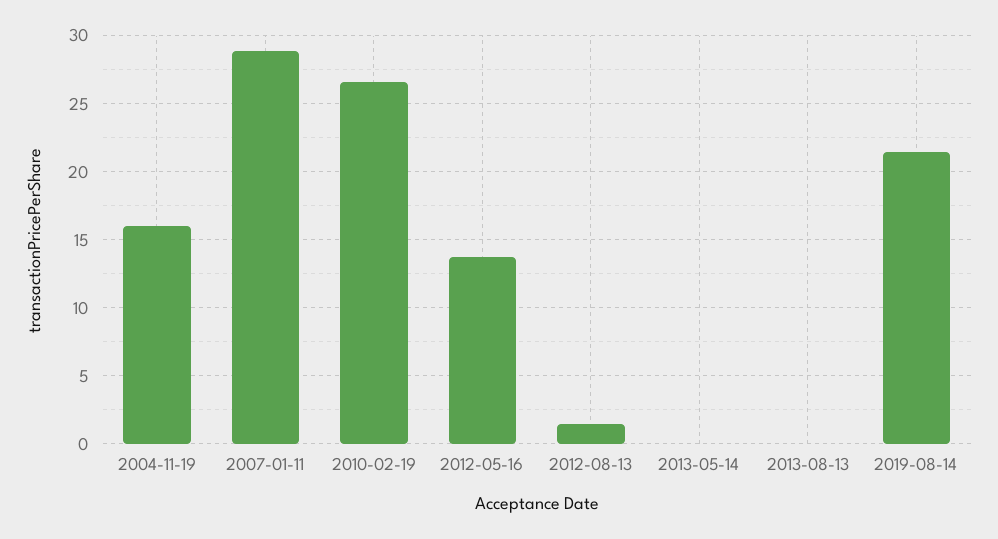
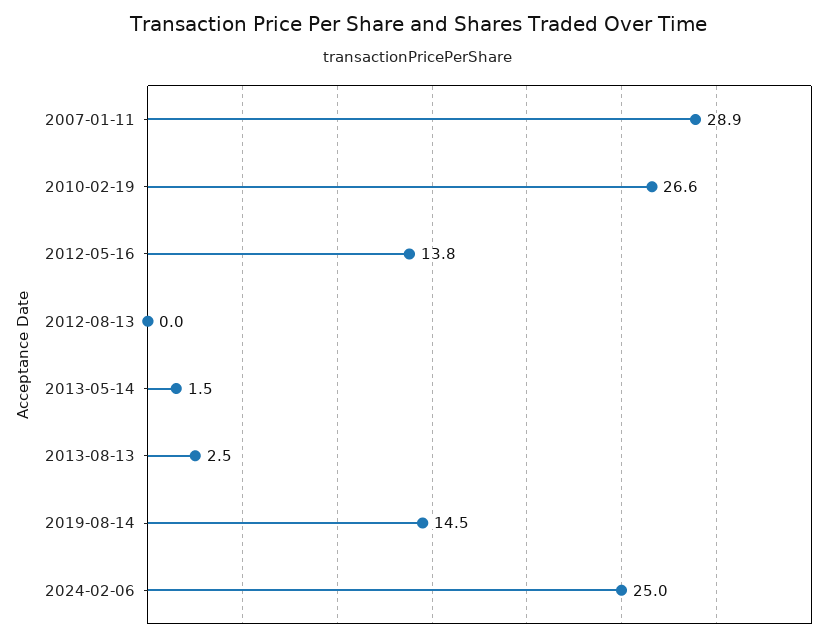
2004-11-19: 16 -> none
2012-08-13: 1.5 -> 0
2013-05-14: 0 -> 1.5
2013-08-13: 0 -> 2.5
2019-08-14: 21.5 -> 14.5
2024-02-06: none -> 25

